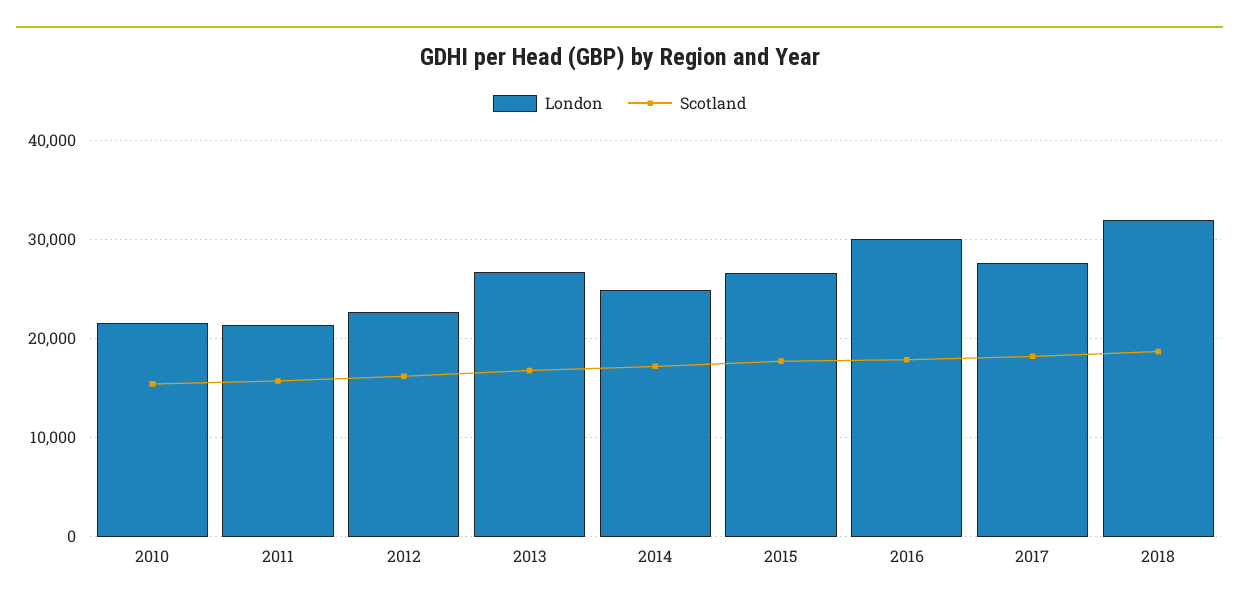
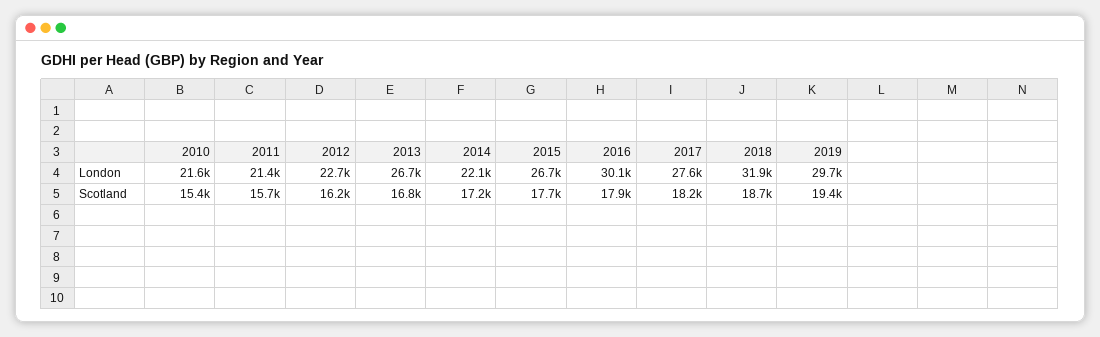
London, 2014: 25000 -> 22100
London, 2019: none -> 29700
Scotland, 2019: none -> 19400

